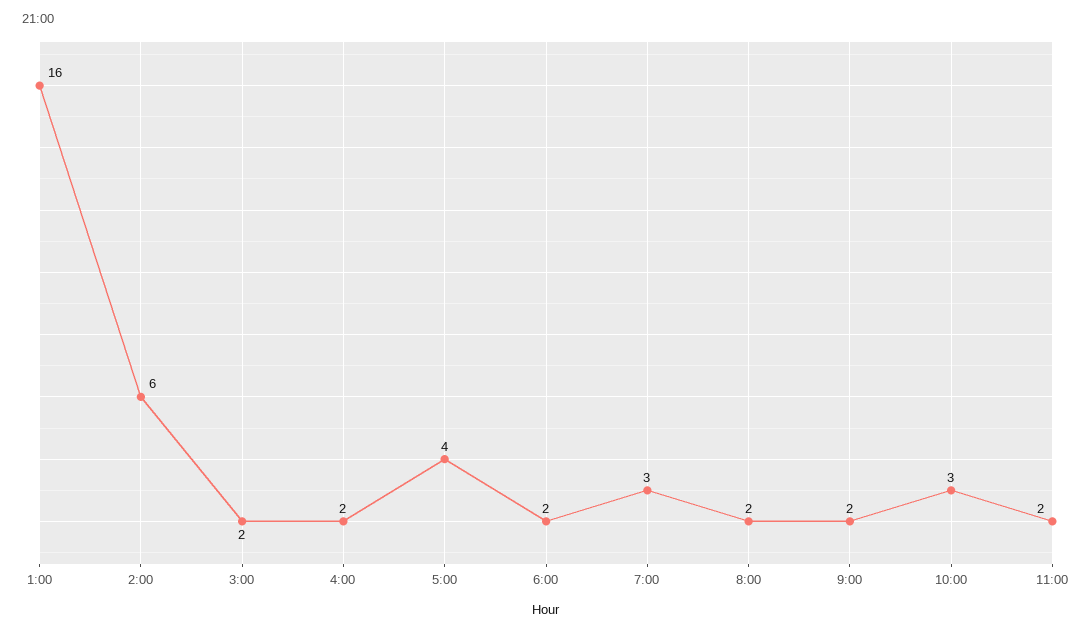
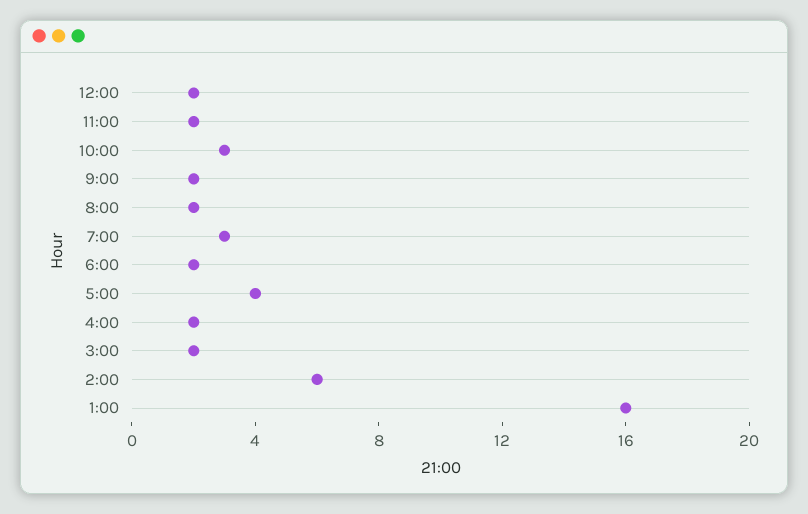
12:00: none -> 2

